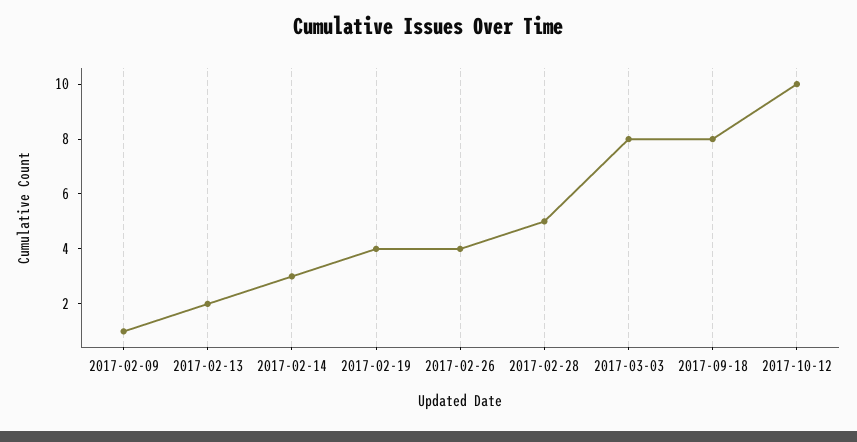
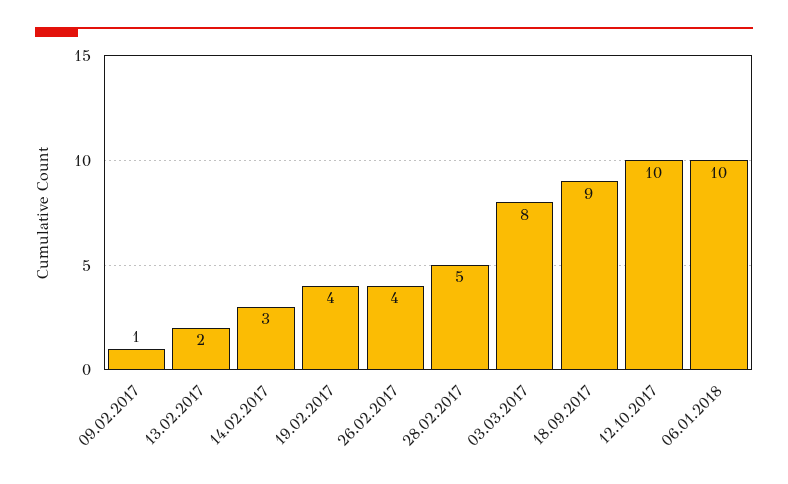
2017-09-18: 8 -> 9
06.01.2018: none -> 10

